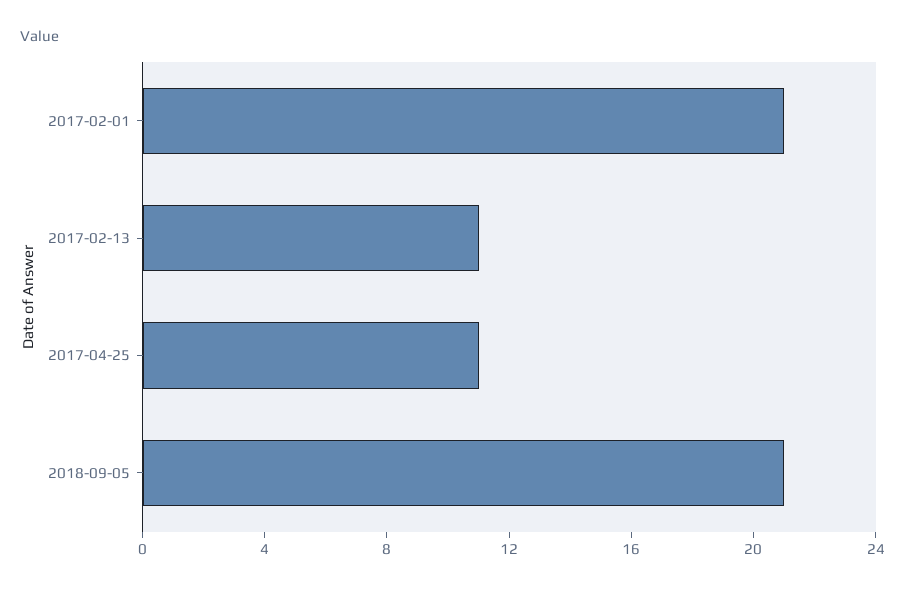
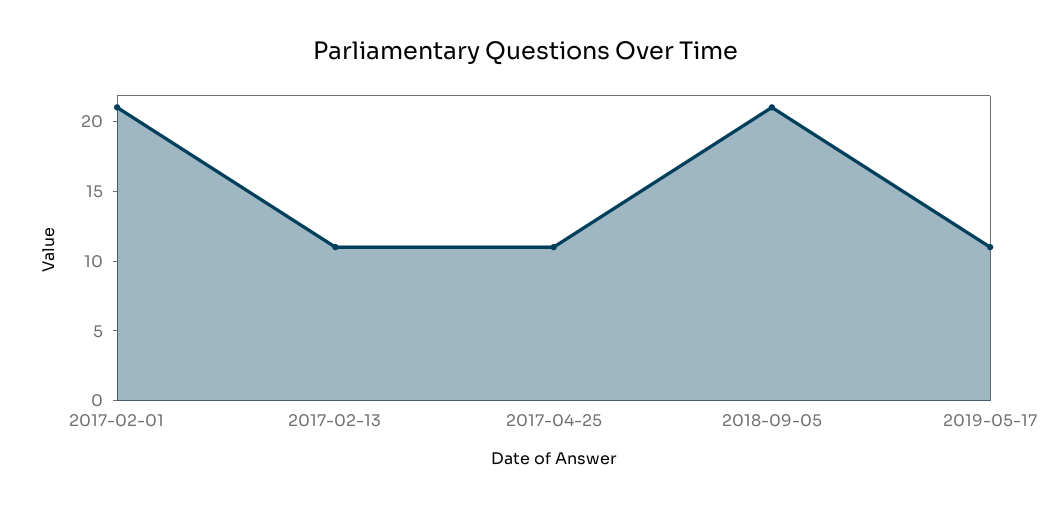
2019-05-17: none -> 11

